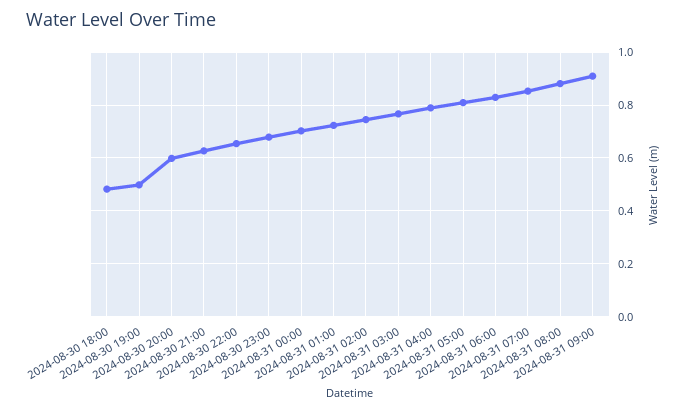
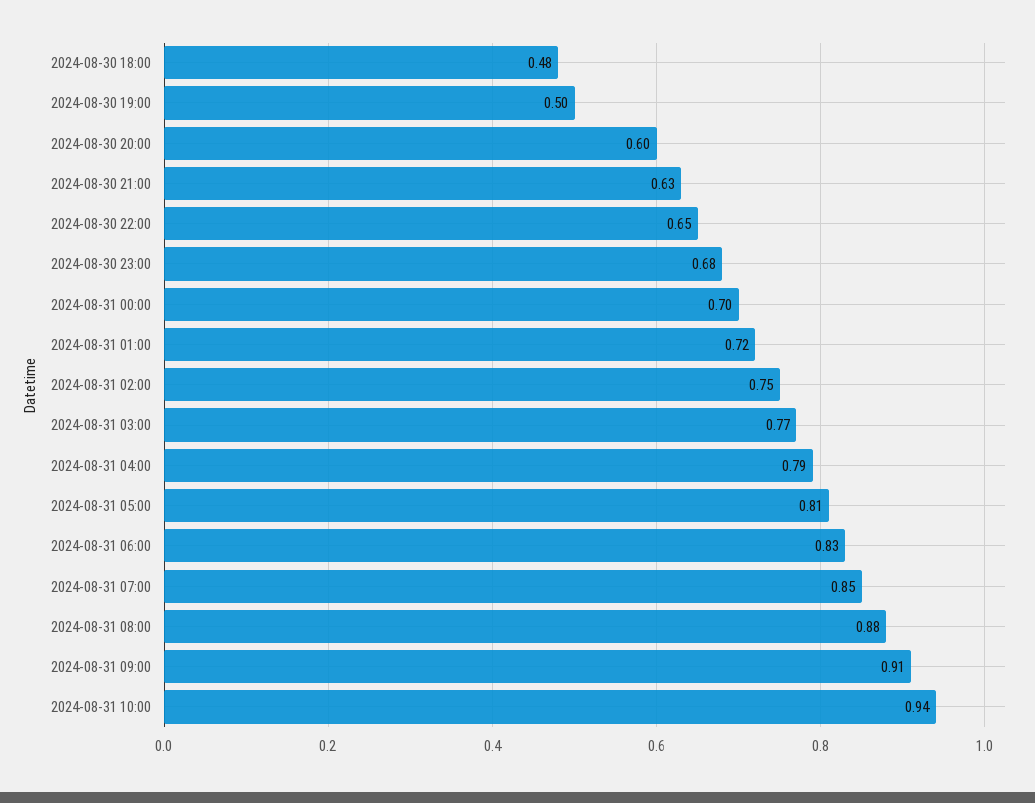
2024-08-31 10:00: none -> 0.94

